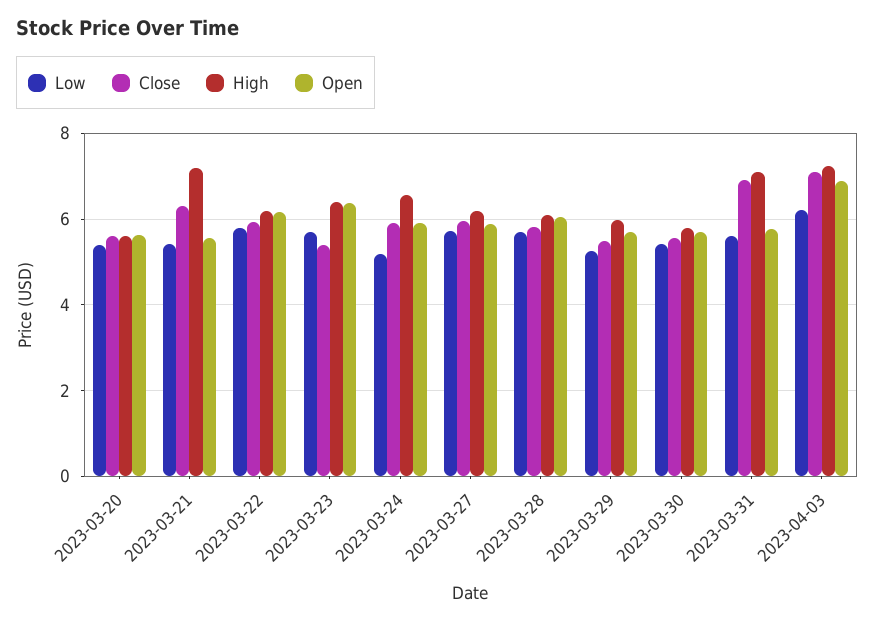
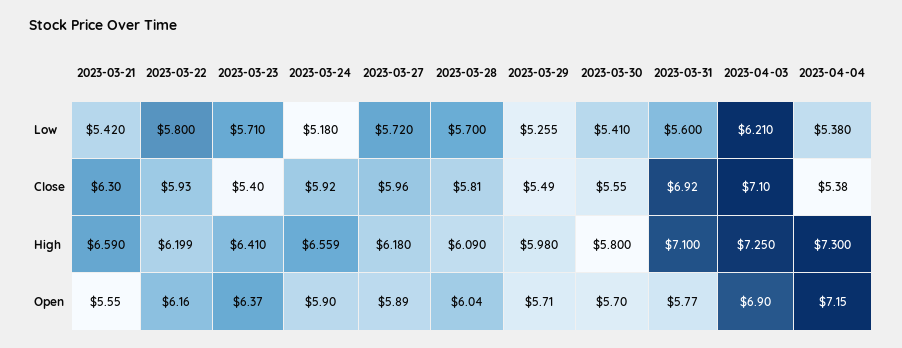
Low, 2023-03-20: 5.4 -> none
Close, 2023-03-20: 5.6 -> none
High, 2023-03-20: 5.6 -> none
Open, 2023-03-20: 5.6 -> none
High, 2023-03-21: 7.2 -> 6.59
Low, 2023-04-04: none -> 5.38
Close, 2023-04-04: none -> 5.38
High, 2023-04-04: none -> 7.3
Open, 2023-04-04: none -> 7.15

